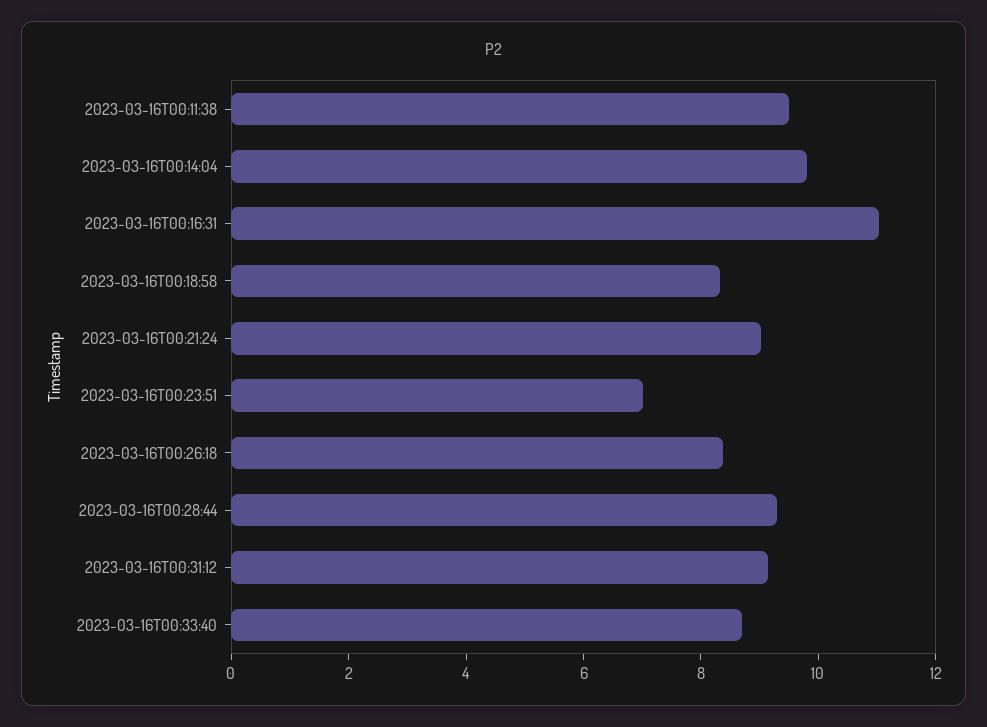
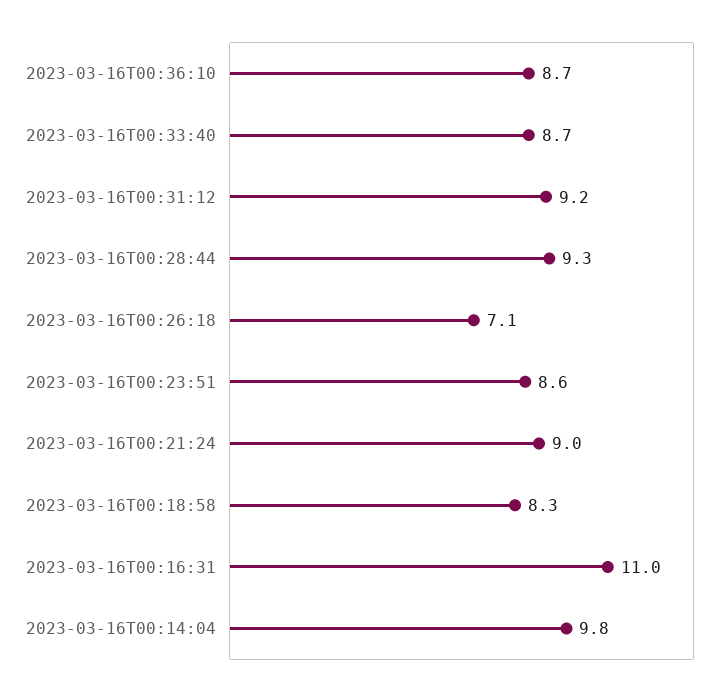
2023-03-16T00:11:38: 9.5 -> none
2023-03-16T00:23:51: 7 -> 8.6
2023-03-16T00:26:18: 8.5 -> 7.1
2023-03-16T00:36:10: none -> 8.7

